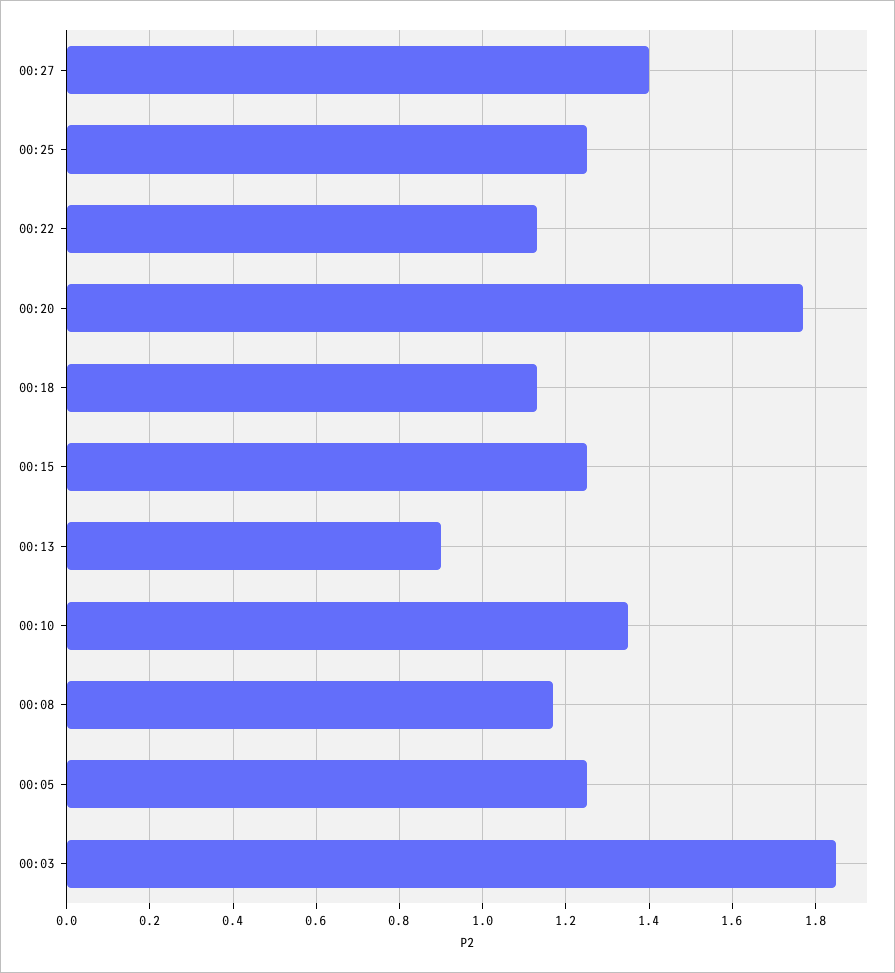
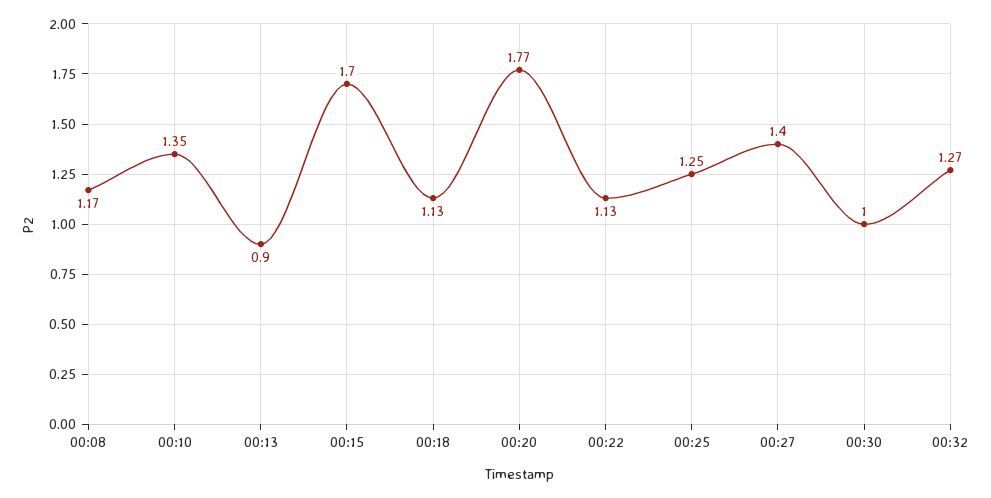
00:15: 1.25 -> 1.7
00:05: 1.25 -> none
00:03: 1.85 -> none
00:30: none -> 1
00:32: none -> 1.27

